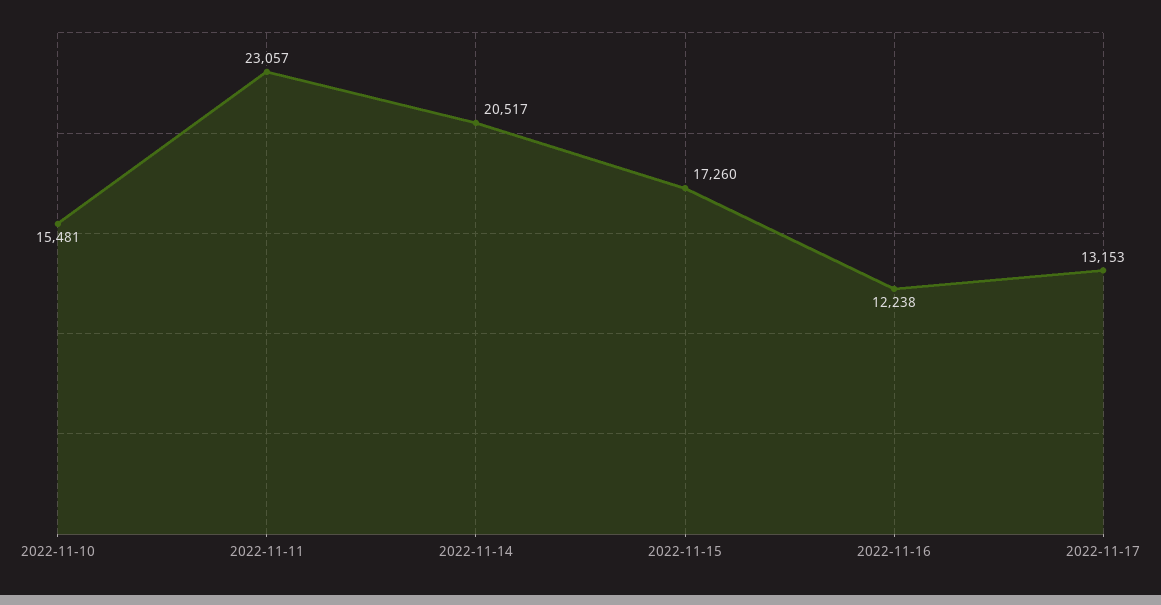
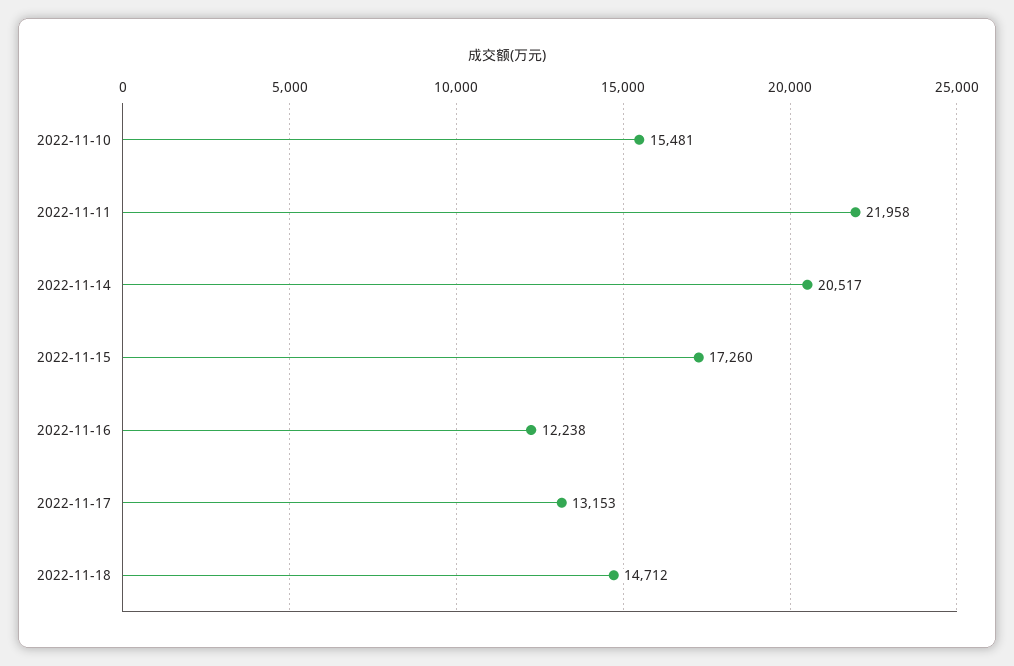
2022-11-11: 23057 -> 21958
2022-11-18: none -> 14712

